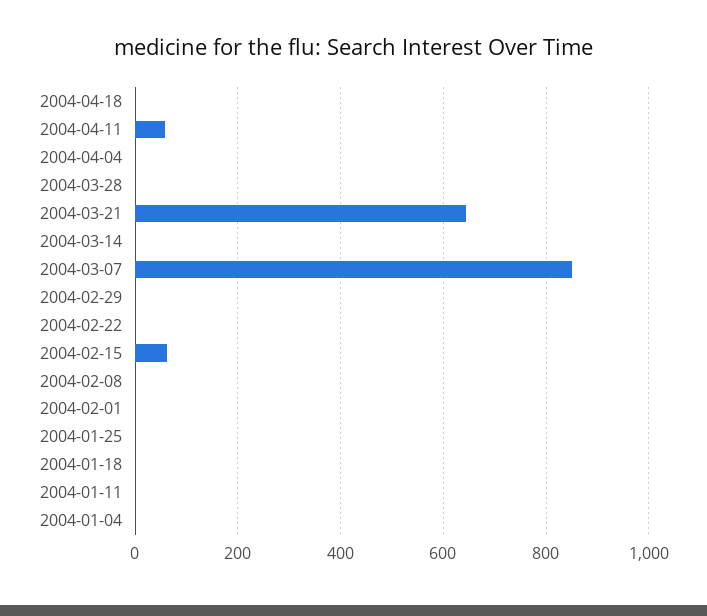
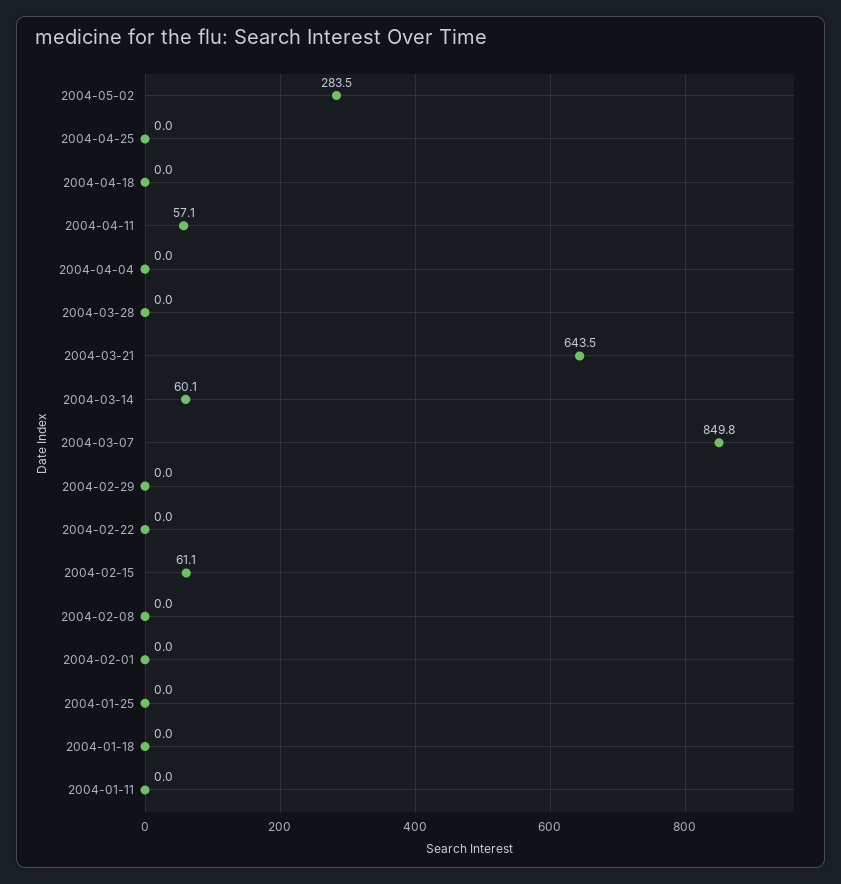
2004-03-14: 0 -> 60.1
2004-01-04: 0 -> none
2004-05-02: none -> 283.5
2004-04-25: none -> 0

